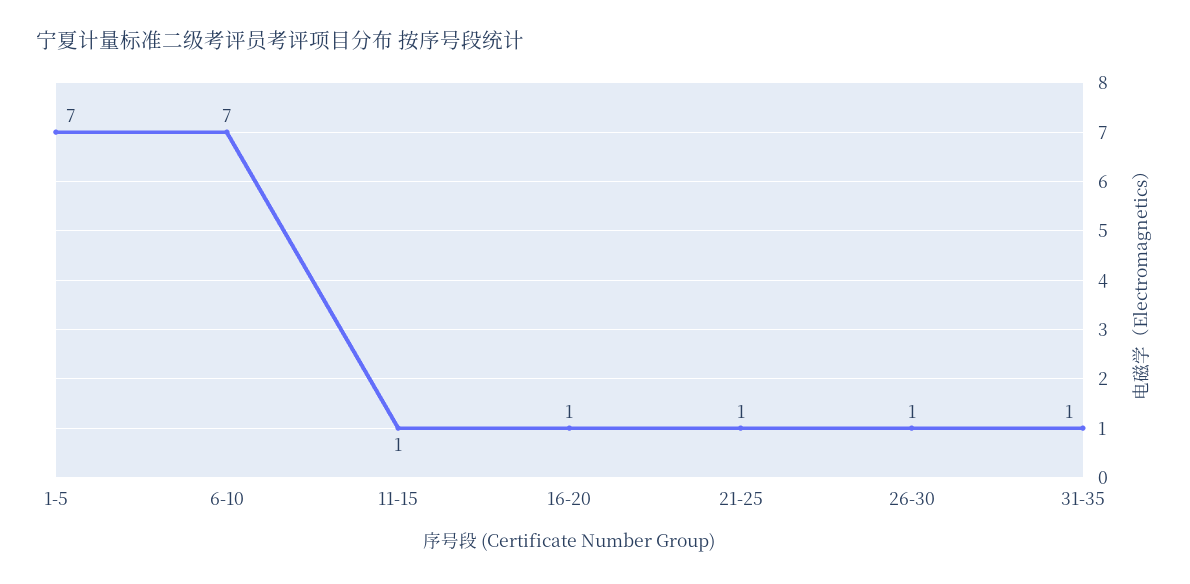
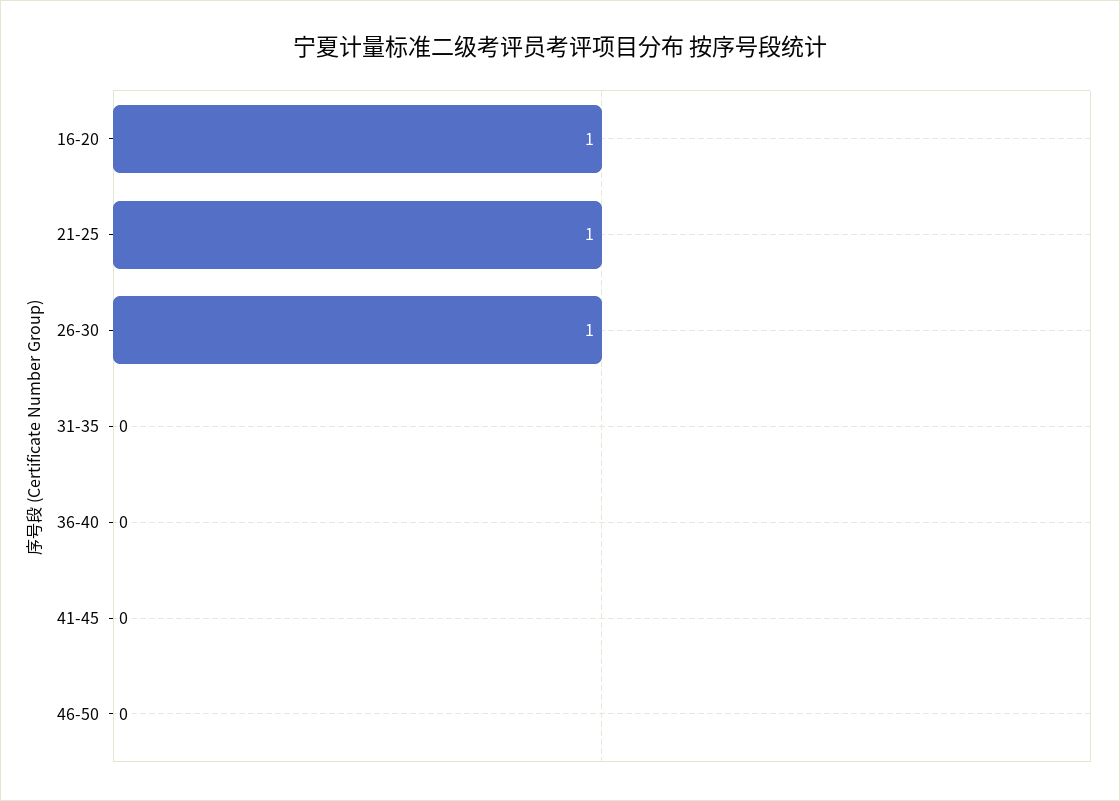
1-5: 7 -> none
6-10: 7 -> none
11-15: 1 -> none
31-35: 1 -> 0
36-40: none -> 0
41-45: none -> 0
46-50: none -> 0

